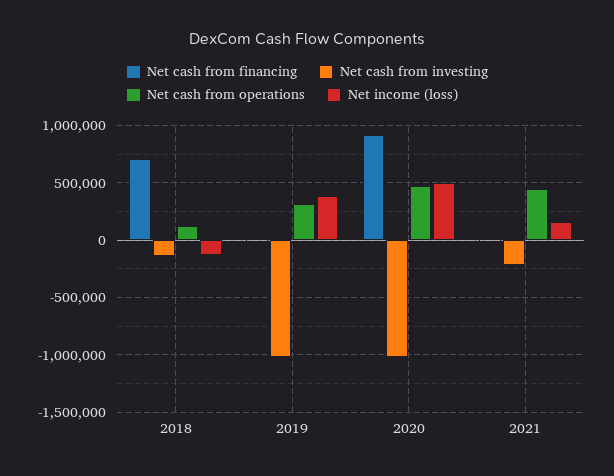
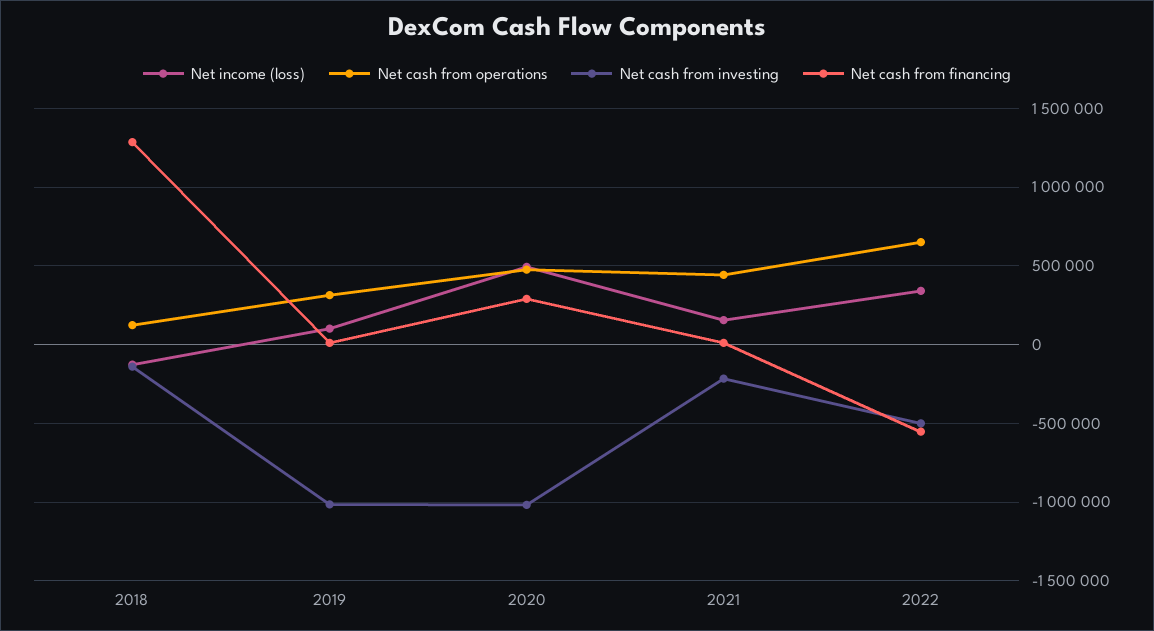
Net cash from financing, 2018: 700000 -> 1300000
Net income (loss), 2019: 400000 -> 100000
Net cash from financing, 2020: 900000 -> 300000
Net income (loss), 2022: none -> 350000
Net cash from operations, 2022: none -> 650000
Net cash from investing, 2022: none -> -500000
Net cash from financing, 2022: none -> -550000

